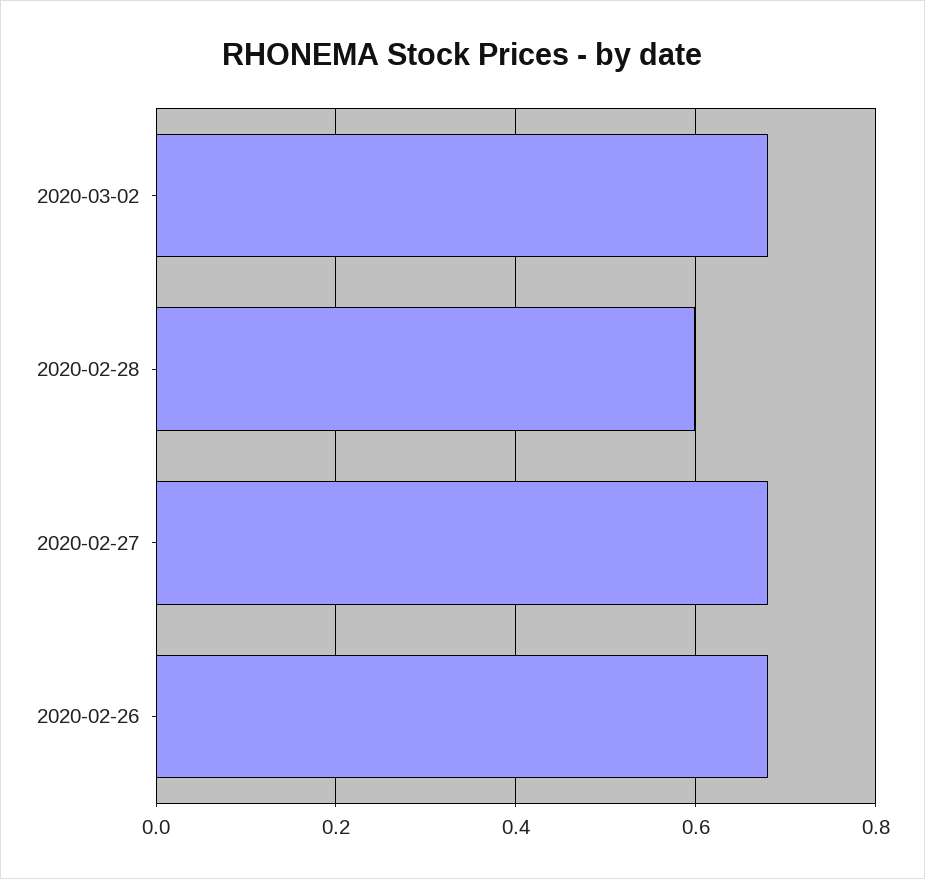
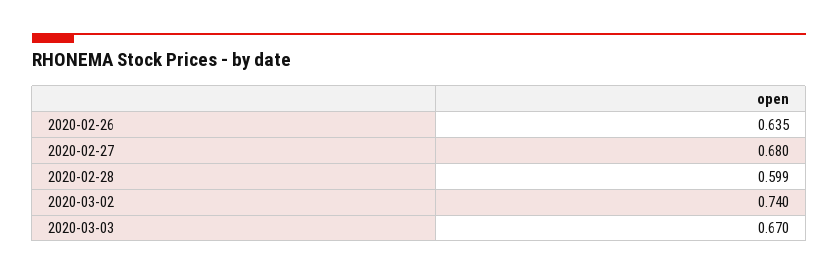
2020-03-02: 0.68 -> 0.74
2020-02-26: 0.68 -> 0.635
2020-03-03: none -> 0.67

